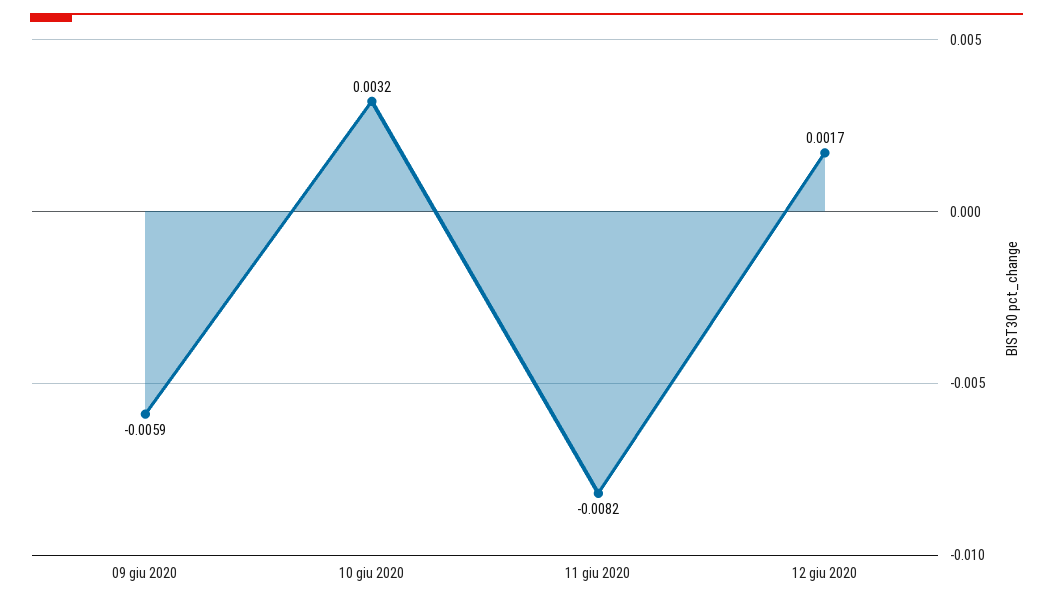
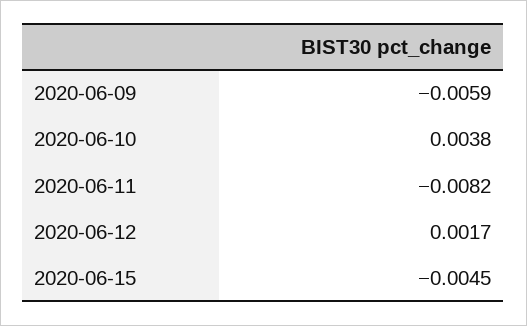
10 giu 2020: 0.0032 -> 0.0038
2020-06-15: none -> -0.0045

